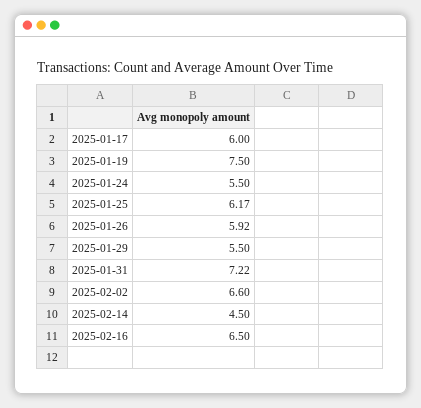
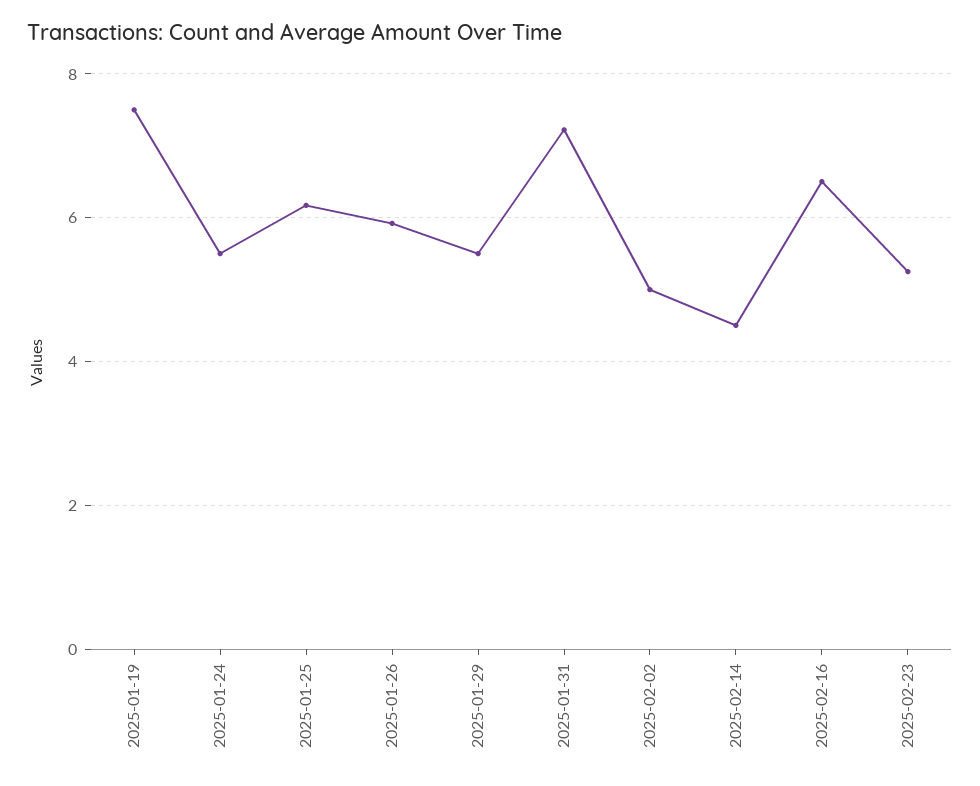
2025-01-17: 6 -> none
2025-02-02: 6.6 -> 5
2025-02-23: none -> 5.2

